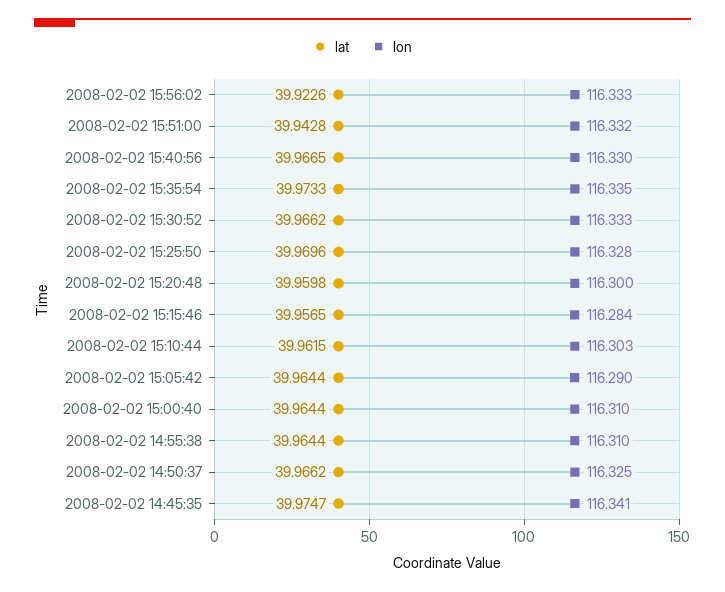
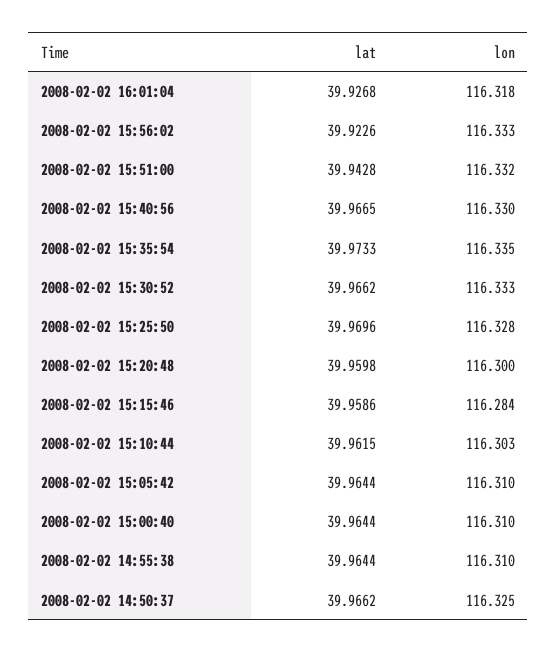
lat, 2008-02-02 15:15:46: 39.9565 -> 39.9586
lon, 2008-02-02 15:05:42: 116.29 -> 116.31
lat, 2008-02-02 14:45:35: 39.9747 -> none
lon, 2008-02-02 14:45:35: 116.341 -> none
lat, 2008-02-02 16:01:04: none -> 39.9268
lon, 2008-02-02 16:01:04: none -> 116.318

